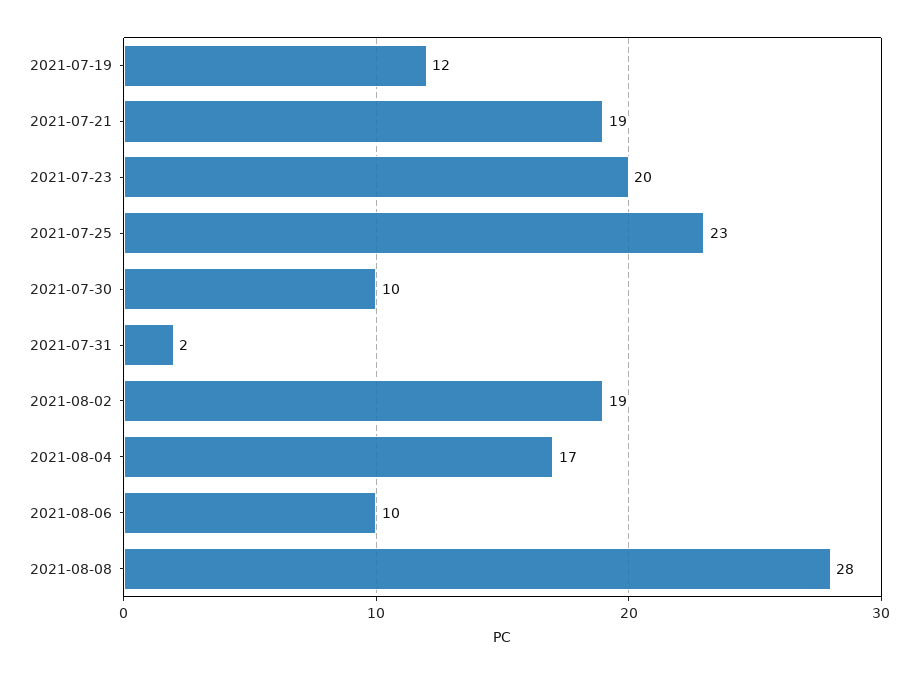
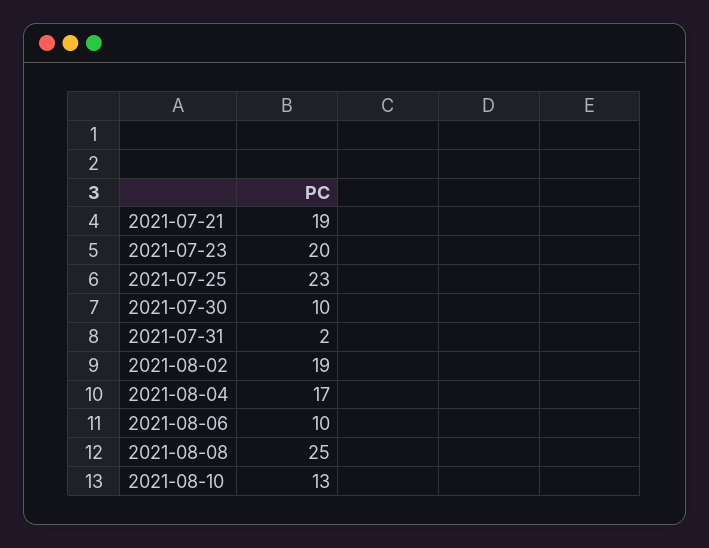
2021-07-19: 12 -> none
2021-08-08: 28 -> 25
2021-08-10: none -> 13

